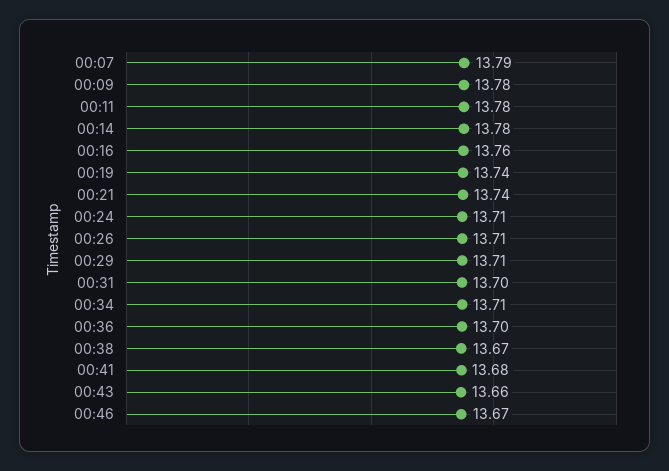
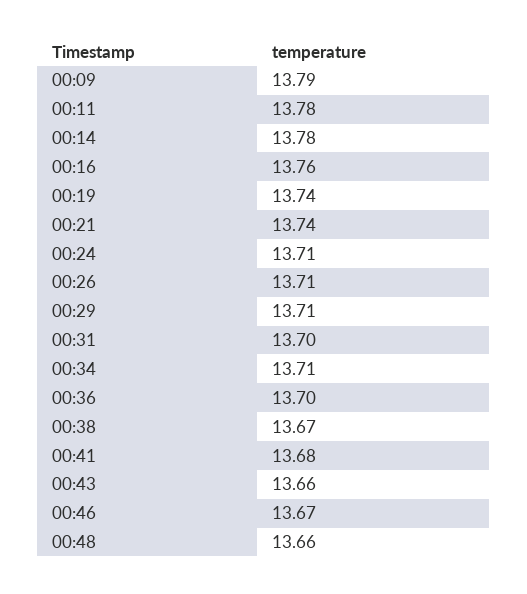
00:07: 13.79 -> none
00:09: 13.78 -> 13.79
00:48: none -> 13.66

